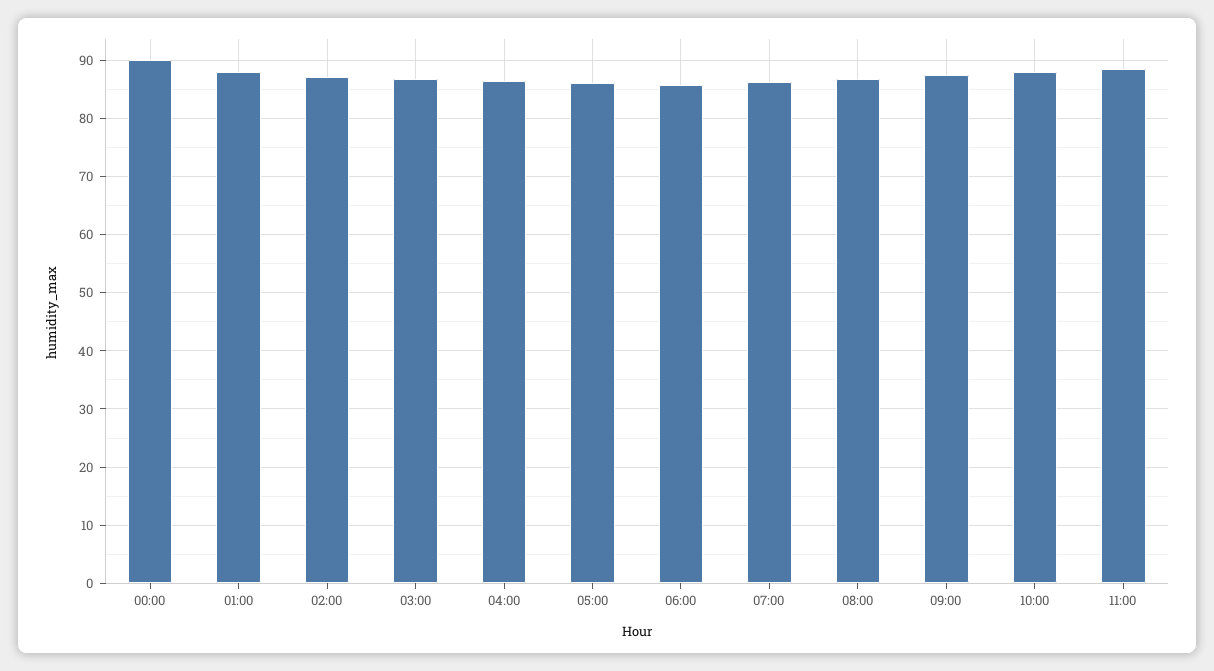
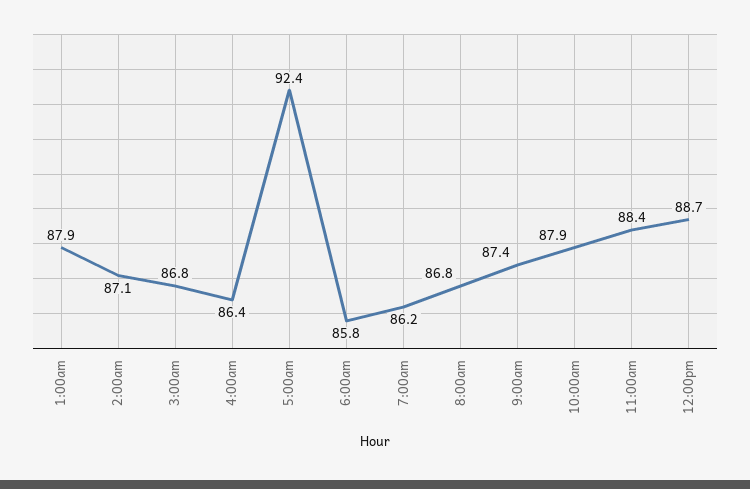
00:00: 90 -> none
05:00: 86 -> 92.4
12:00pm: none -> 88.7

